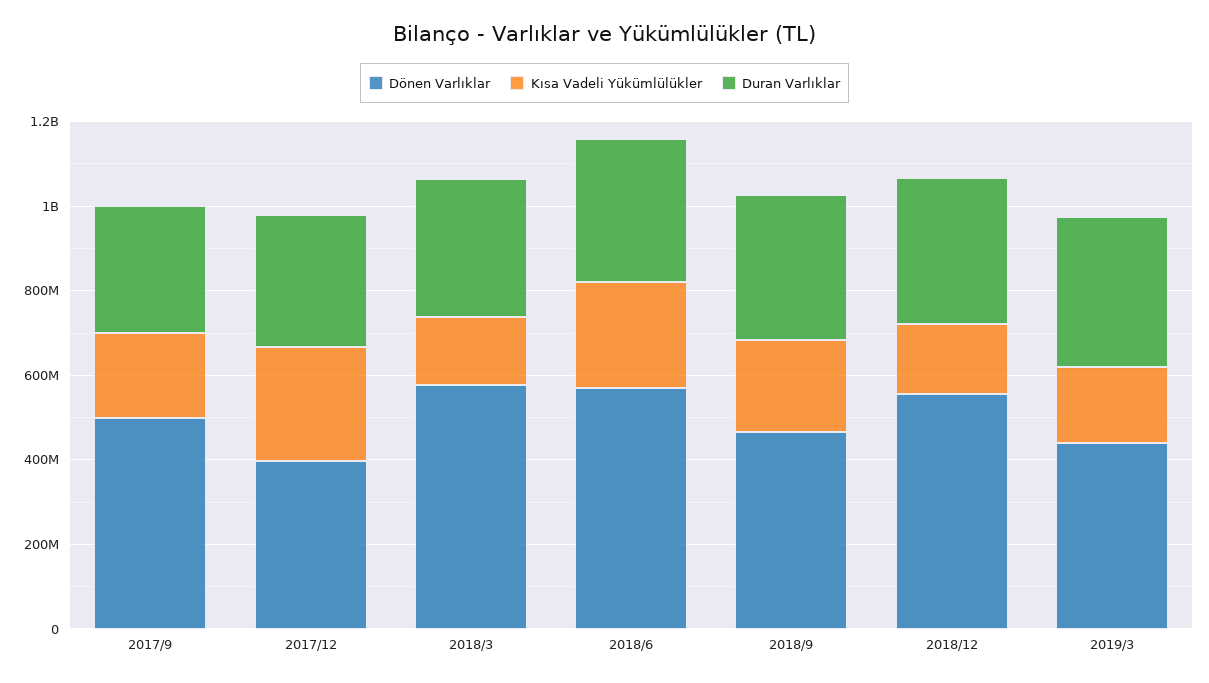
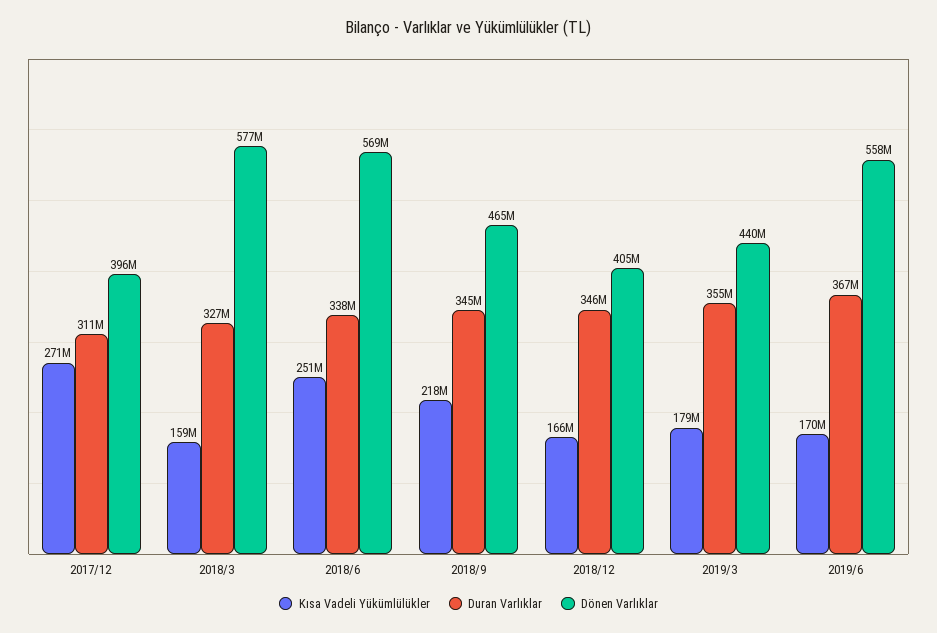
Dönen Varlıklar, 2017/9: 500000000 -> none
Kısa Vadeli Yükümlülükler, 2017/9: 200000000 -> none
Duran Varlıklar, 2017/9: 300000000 -> none
Dönen Varlıklar, 2018/12: 550000000 -> 405000000
Kısa Vadeli Yükümlülükler, 2019/6: none -> 170000000
Duran Varlıklar, 2019/6: none -> 367000000
Dönen Varlıklar, 2019/6: none -> 558000000

